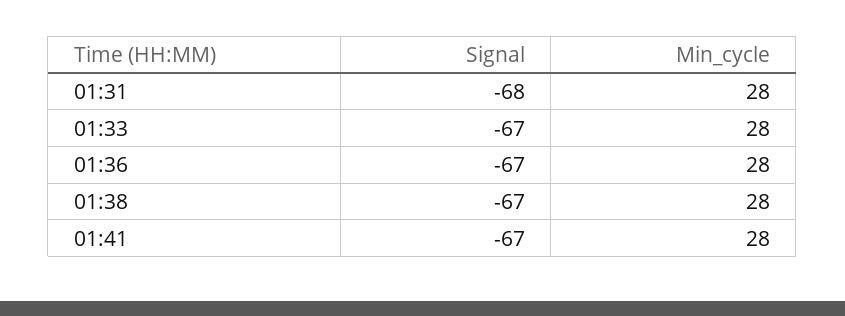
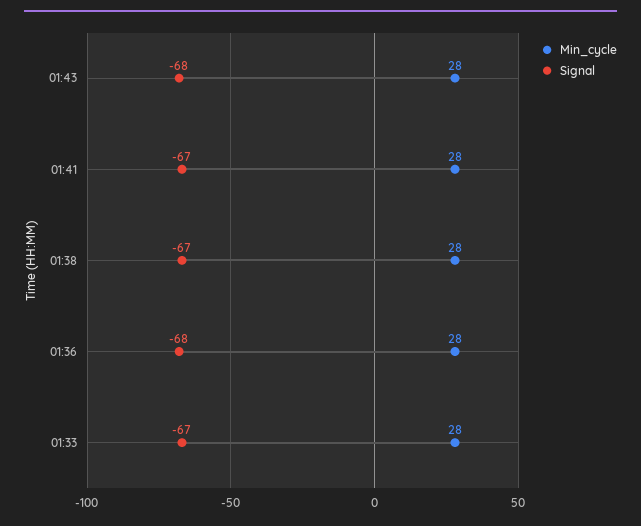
Signal, 01:31: -68 -> none
Min_cycle, 01:31: 28 -> none
Signal, 01:36: -67 -> -68
Min_cycle, 01:43: none -> 28
Signal, 01:43: none -> -68

